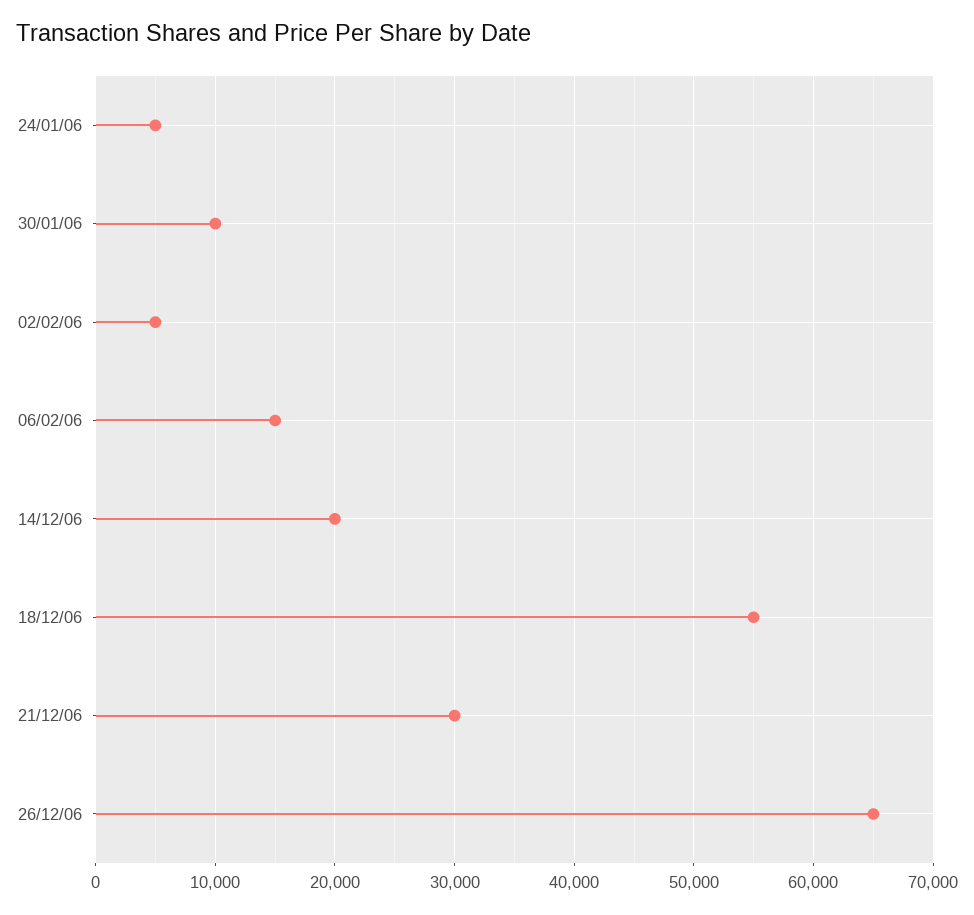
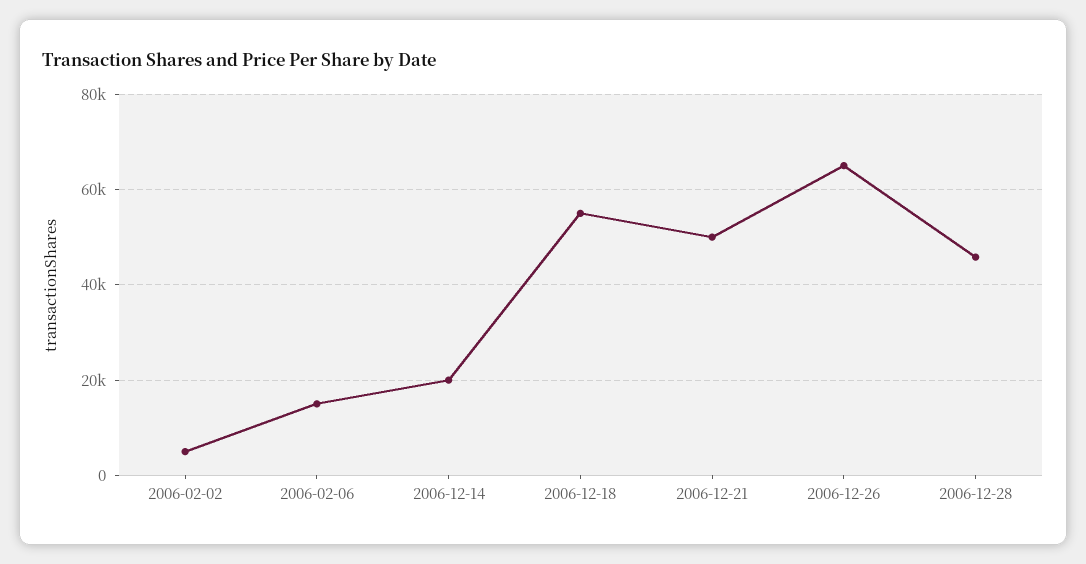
24/01/06: 5000 -> none
30/01/06: 10000 -> none
21/12/06: 30000 -> 50000
2006-12-28: none -> 46000

